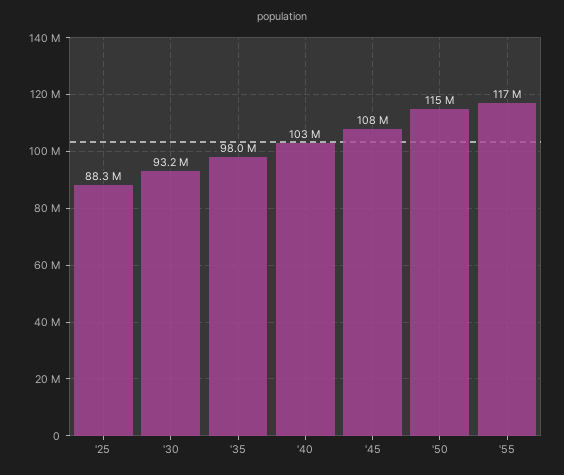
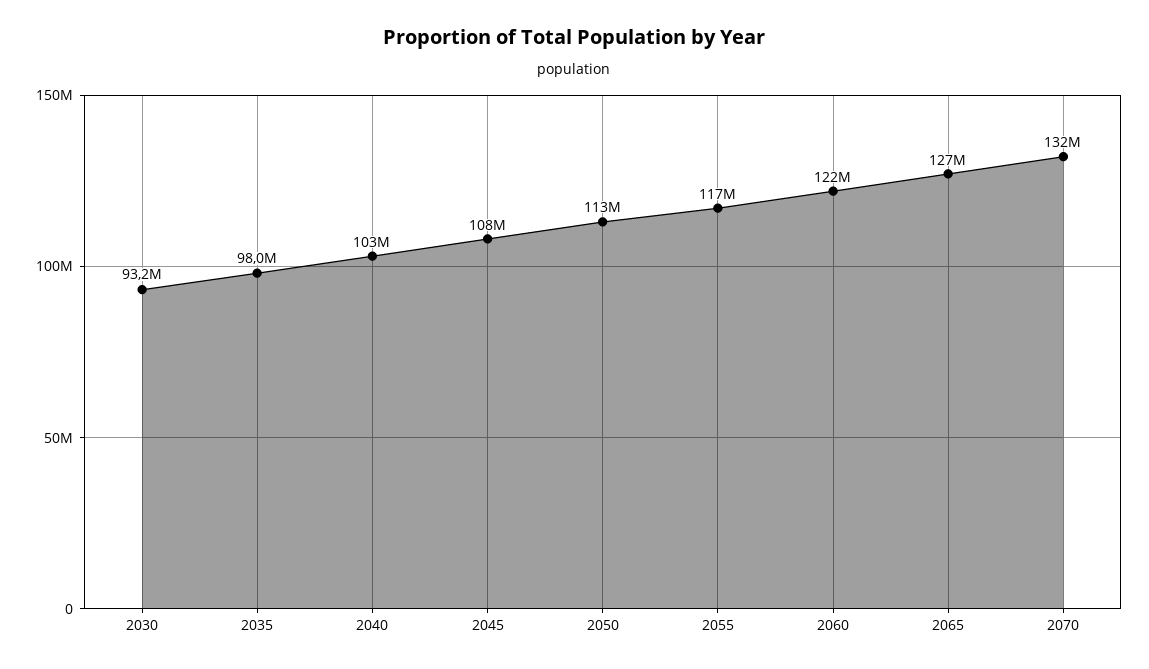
'25: 88300000 -> none
'50: 115000000 -> 113000000
2060: none -> 122000000
2065: none -> 127000000
2070: none -> 132000000

